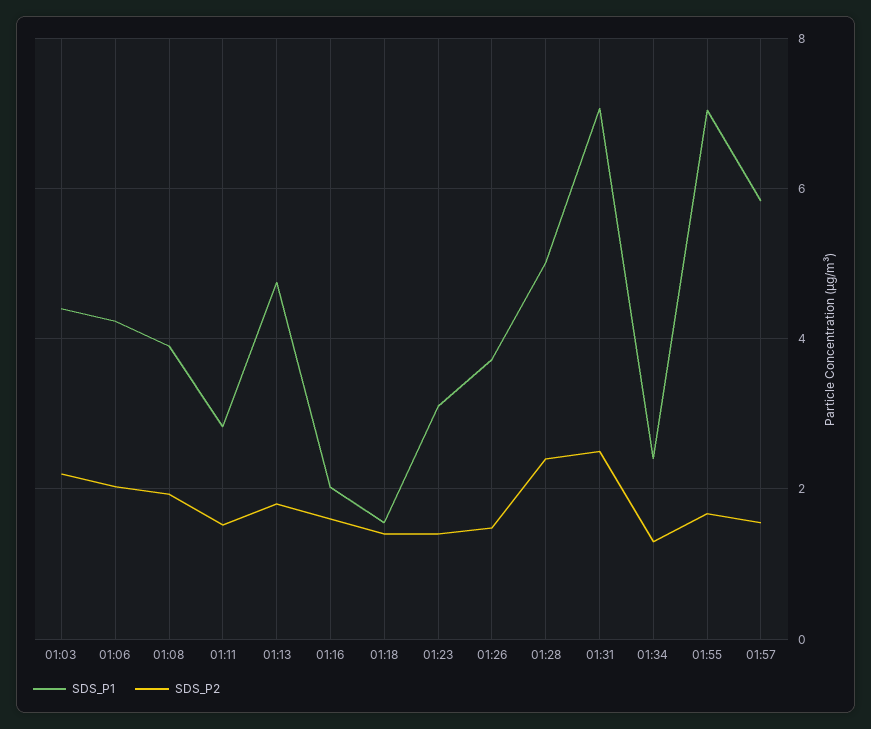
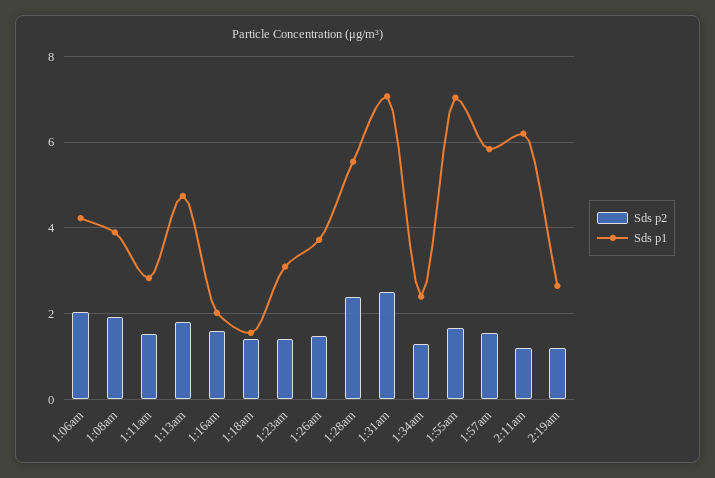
SDS_P1, 01:03: 4.4 -> none
SDS_P2, 01:03: 2.2 -> none
SDS_P1, 01:28: 5 -> 5.6
SDS_P2, 2:11am: none -> 1.2
SDS_P1, 2:11am: none -> 6.2
SDS_P2, 2:19am: none -> 1.2
SDS_P1, 2:19am: none -> 2.6

